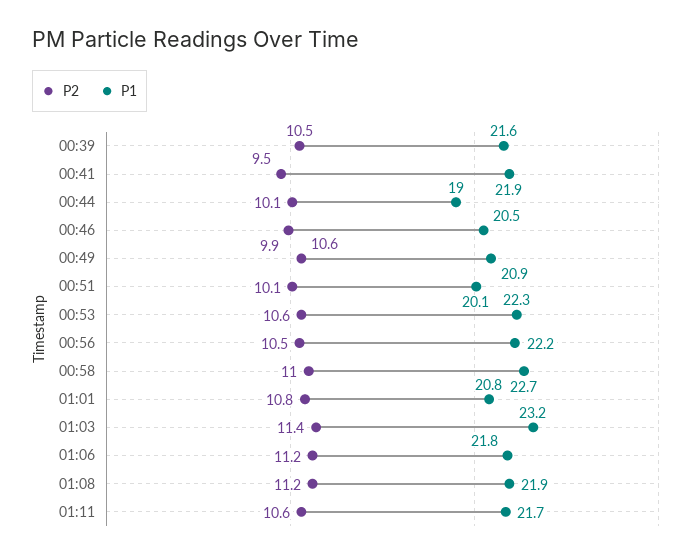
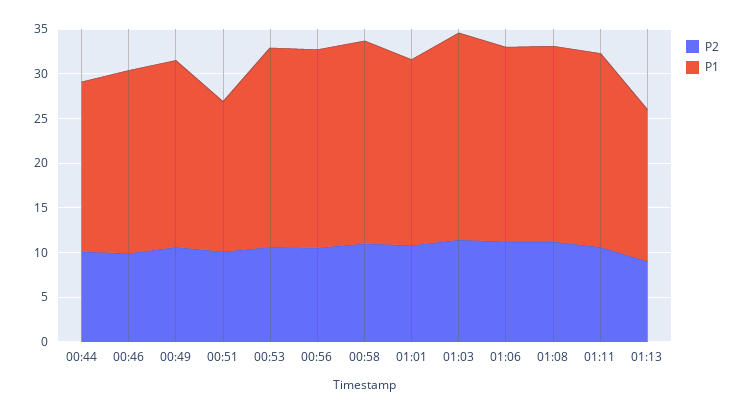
P2, 00:39: 10.5 -> none
P1, 00:39: 21.6 -> none
P2, 00:41: 9.5 -> none
P1, 00:41: 21.9 -> none
P1, 00:51: 20.1 -> 17
P2, 01:13: none -> 9
P1, 01:13: none -> 17

